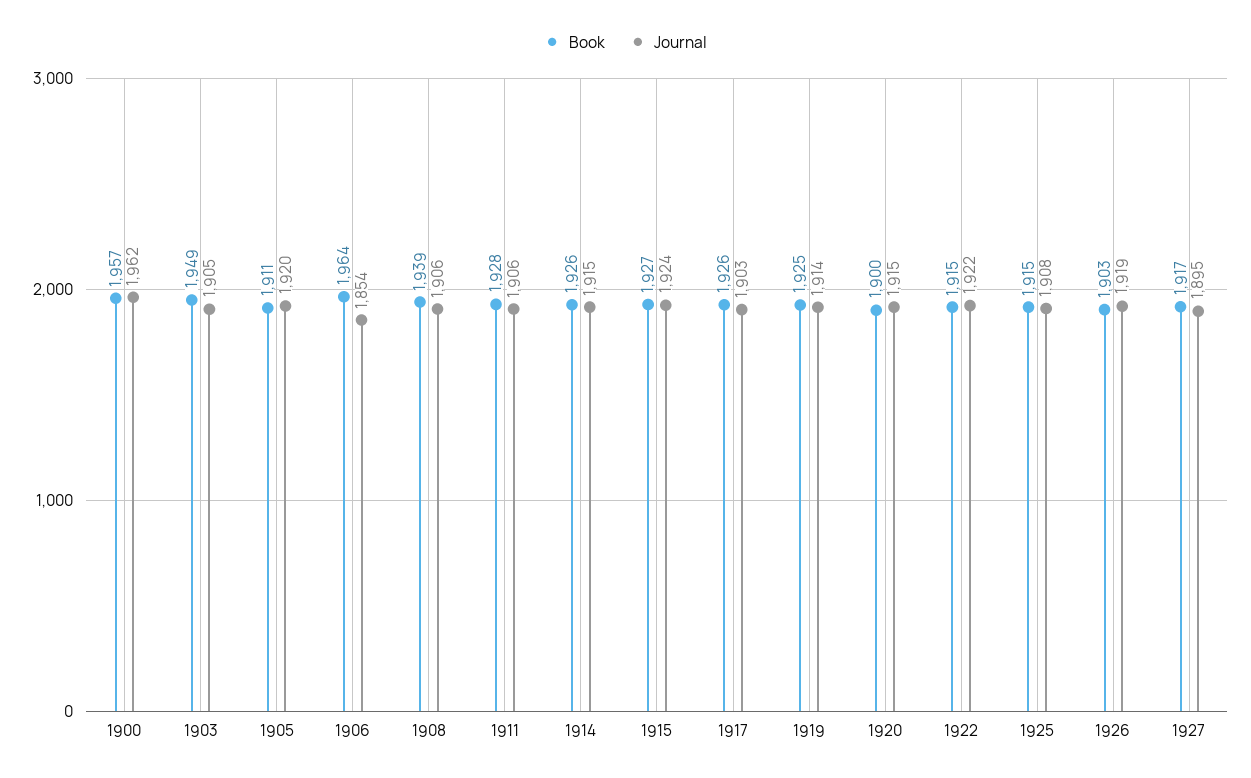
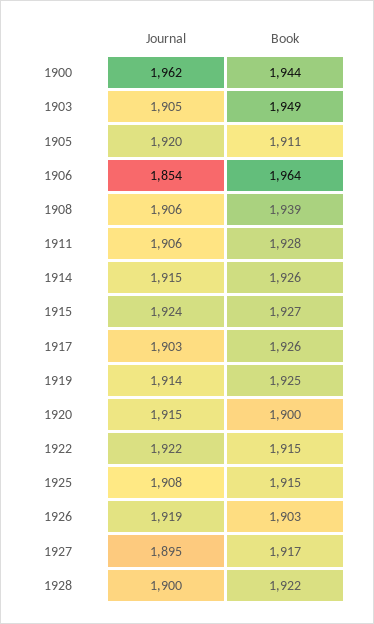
Book, 1900: 1957 -> 1944
Journal, 1928: none -> 1900
Book, 1928: none -> 1922

